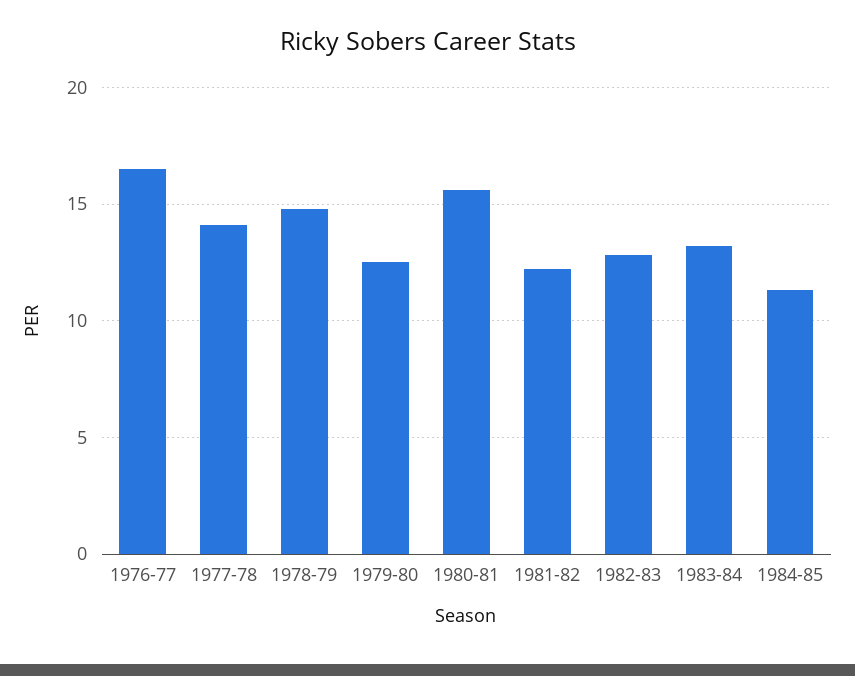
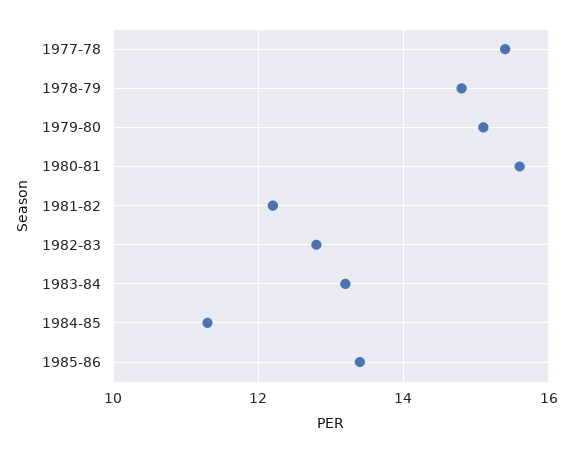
1976-77: 16.5 -> none
1977-78: 14 -> 15.5
1979-80: 12.5 -> 15
1985-86: none -> 13.5

